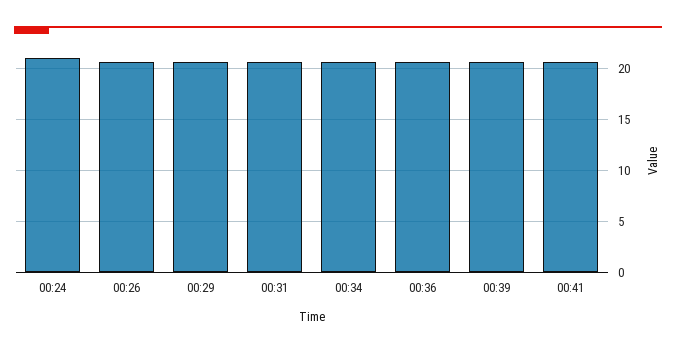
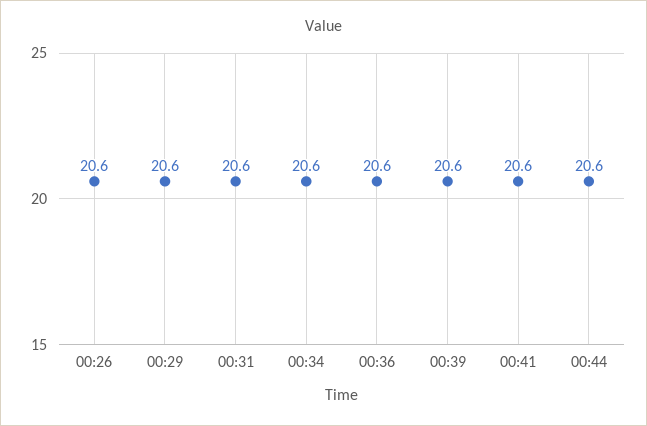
00:24: 21 -> none
00:44: none -> 20.6

